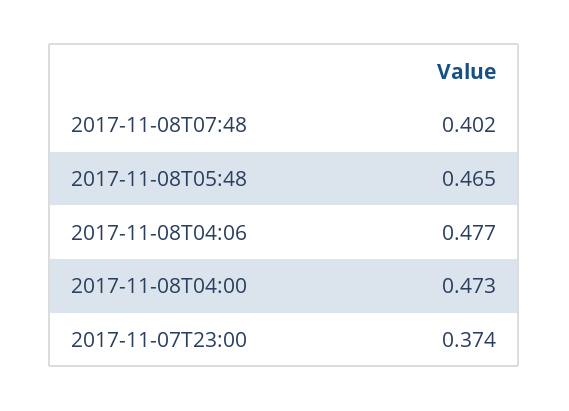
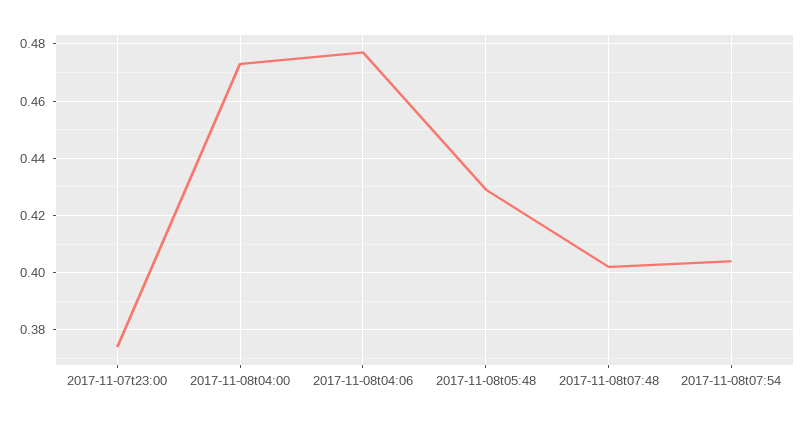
2017-11-08T05:48: 0.465 -> 0.43
2017-11-08t07:54: none -> 0.405

